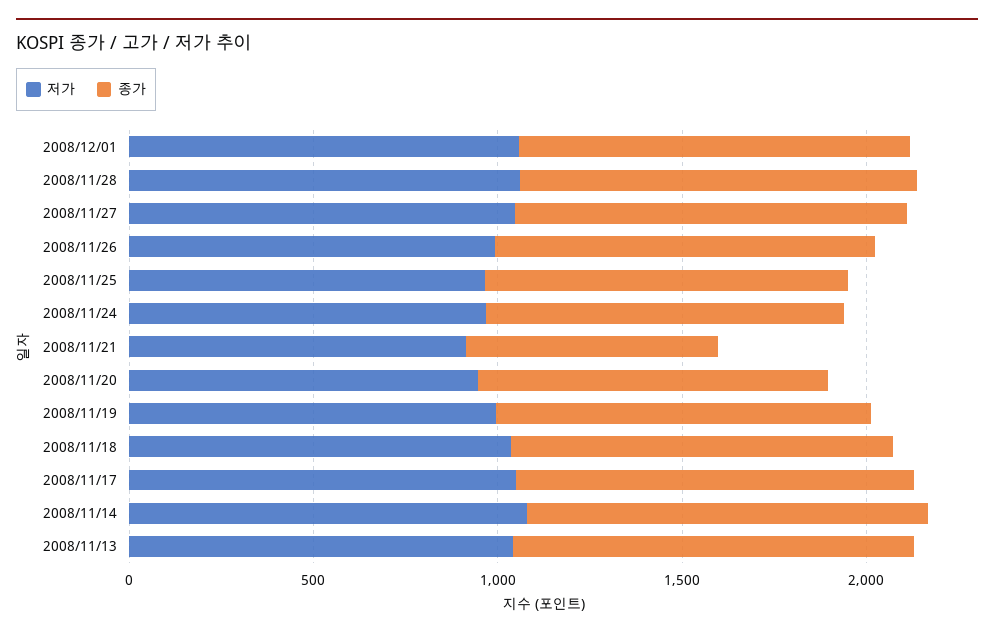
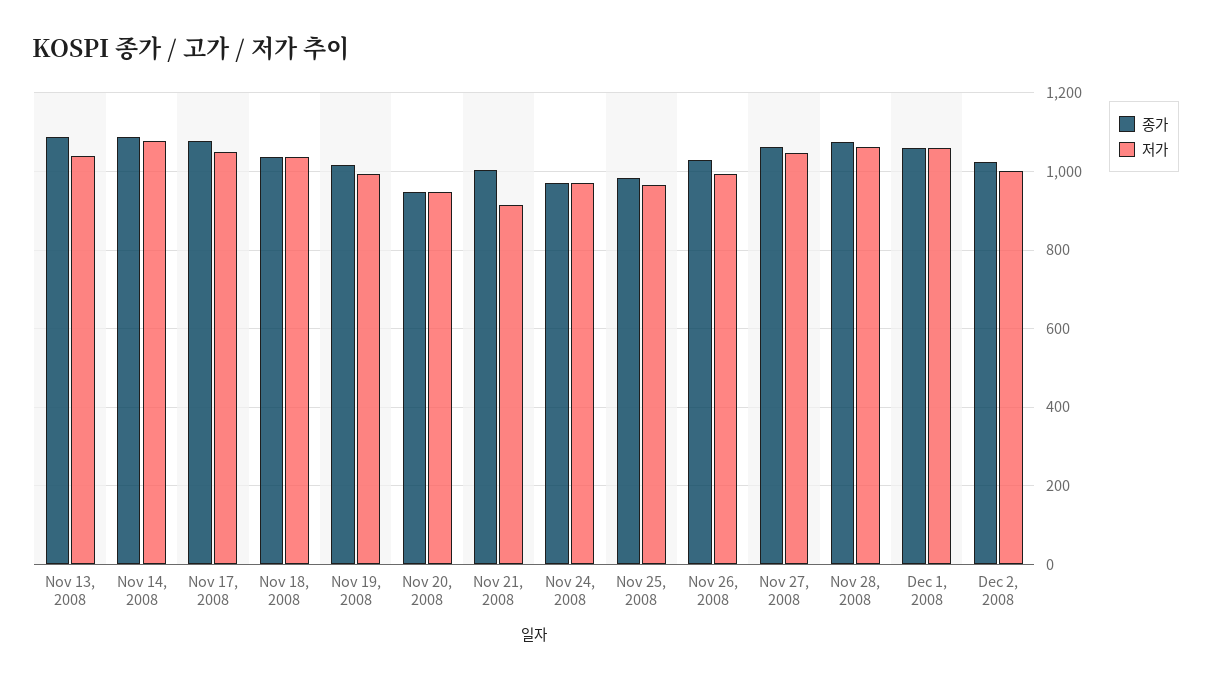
종가, 2008/11/21: 700 -> 1000
종가, Dec 2, 2008: none -> 1020
저가, Dec 2, 2008: none -> 1000

